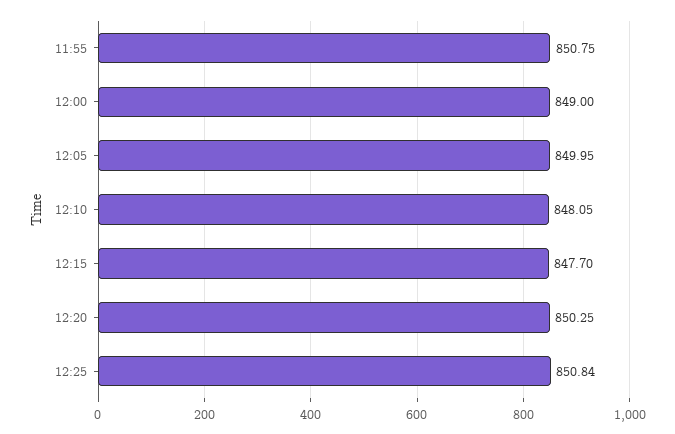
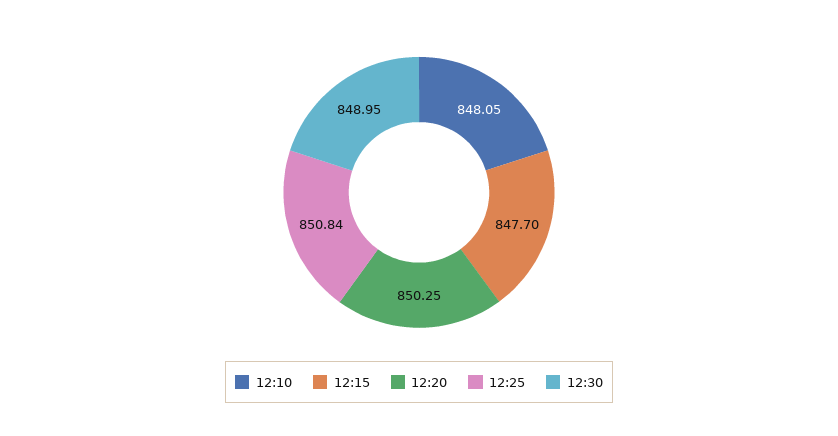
11:55: 850.75 -> none
12:00: 849 -> none
12:05: 849.95 -> none
12:30: none -> 848.95

